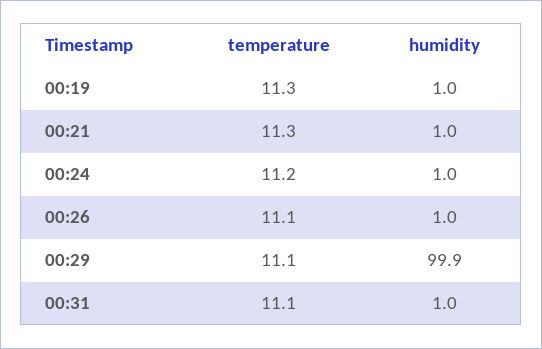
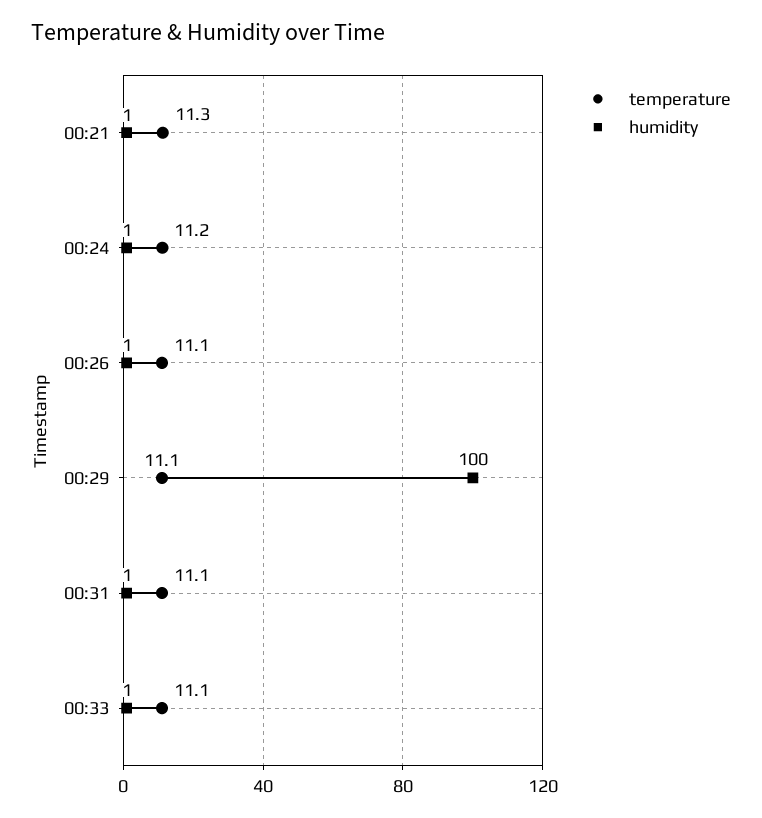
temperature, 00:19: 11.3 -> none
humidity, 00:19: 1 -> none
temperature, 00:33: none -> 11.1
humidity, 00:33: none -> 1

